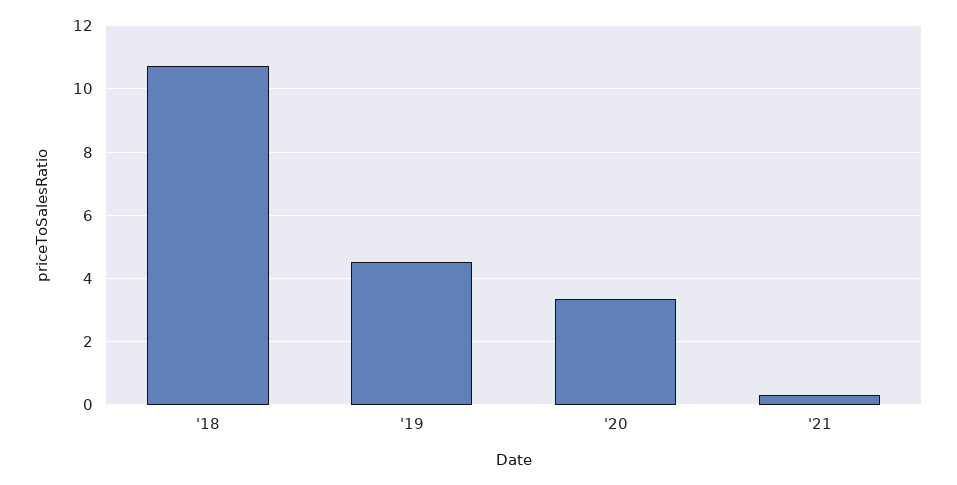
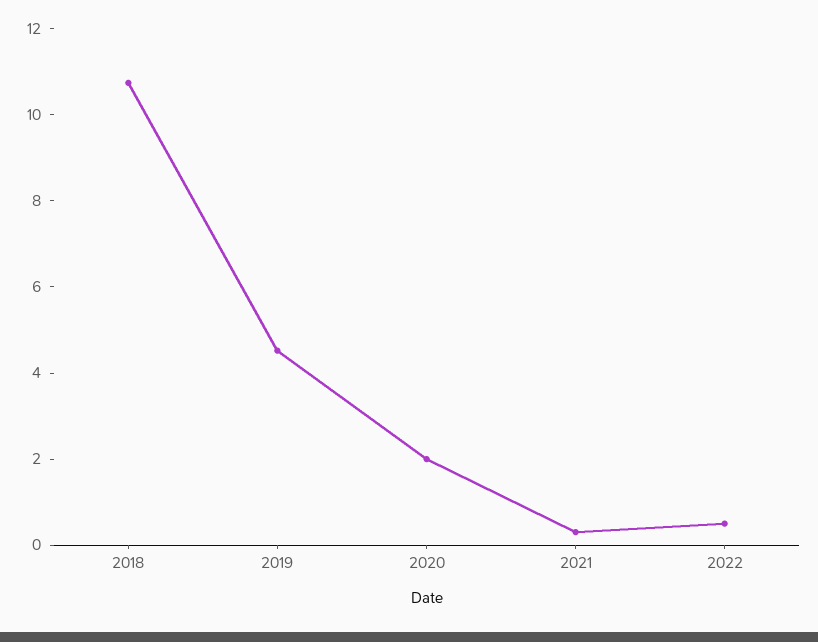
'20: 3.4 -> 2
2022: none -> 0.5

